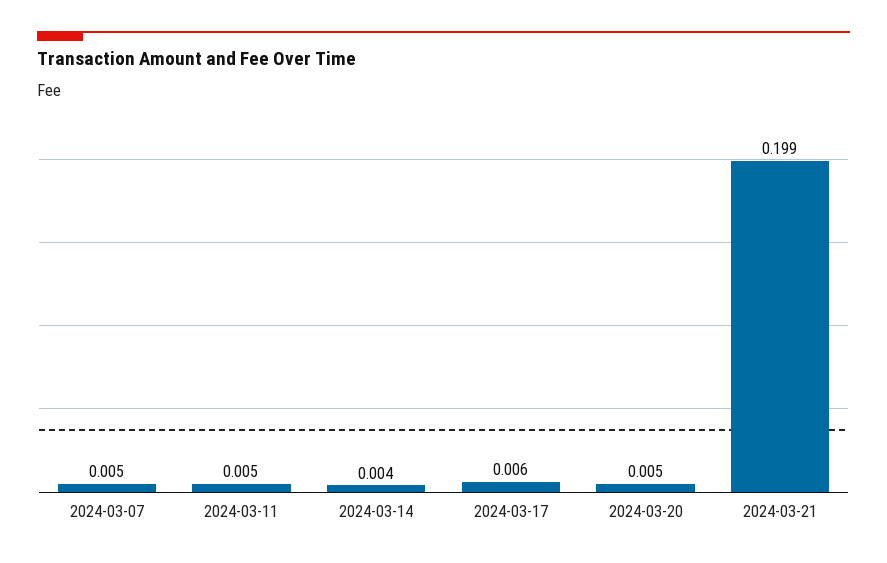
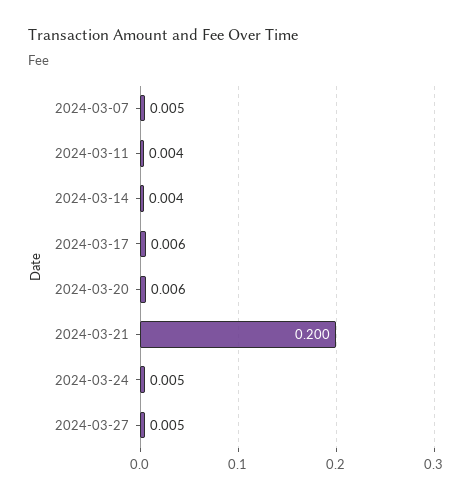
2024-03-11: 0.005 -> 0.004
2024-03-20: 0.005 -> 0.006
2024-03-21: 0.199 -> 0.2
2024-03-24: none -> 0.005
2024-03-27: none -> 0.005

